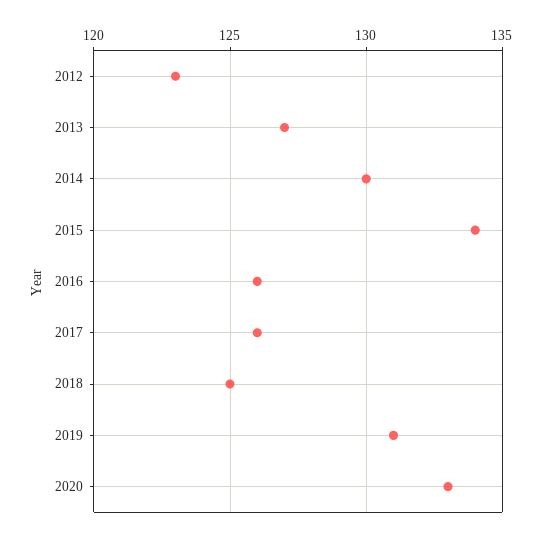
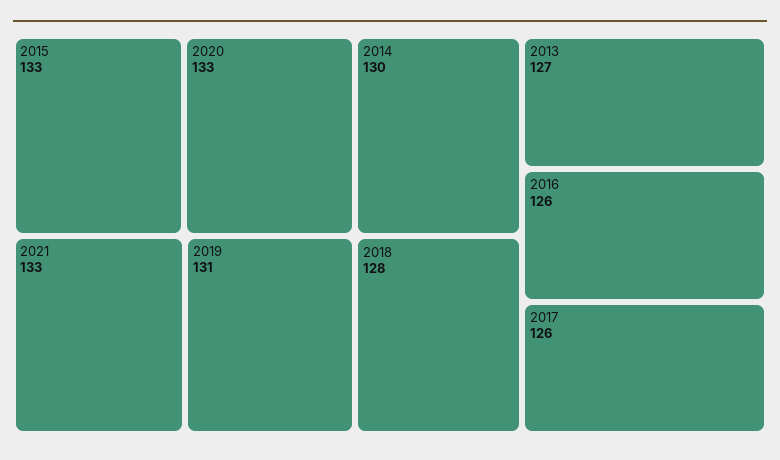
2012: 123 -> none
2015: 134 -> 133
2018: 125 -> 128
2021: none -> 133

